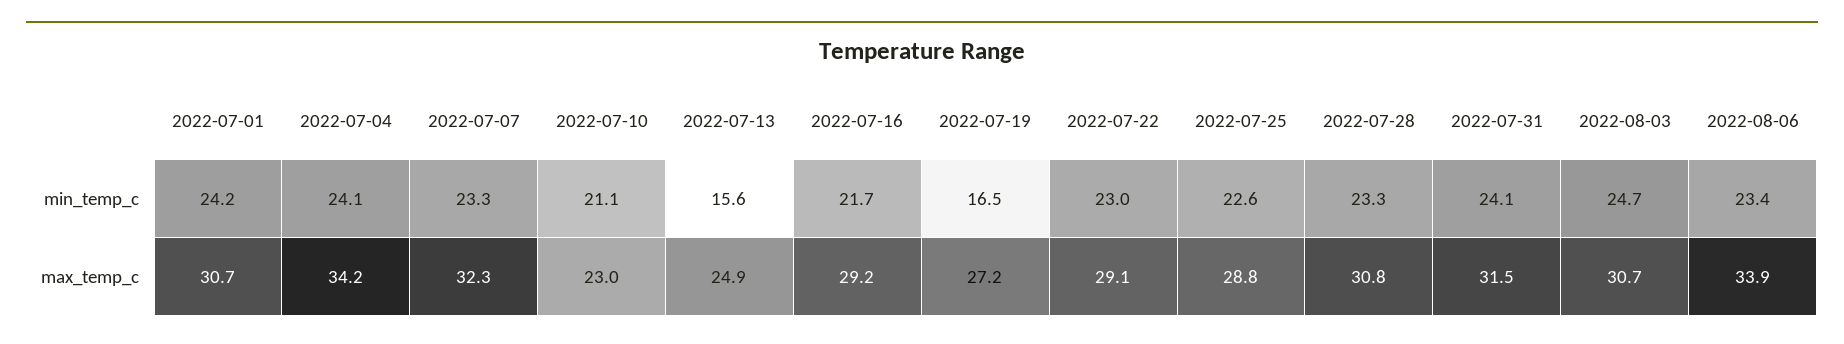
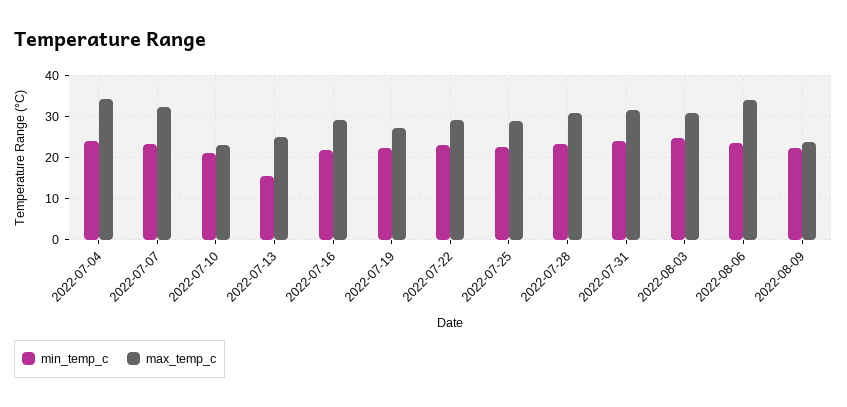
min_temp_c, 2022-07-01: 24.2 -> none
min_temp_c, 2022-07-19: 16.5 -> 22
max_temp_c, 2022-07-01: 30.7 -> none
min_temp_c, 2022-08-09: none -> 22
max_temp_c, 2022-08-09: none -> 24

